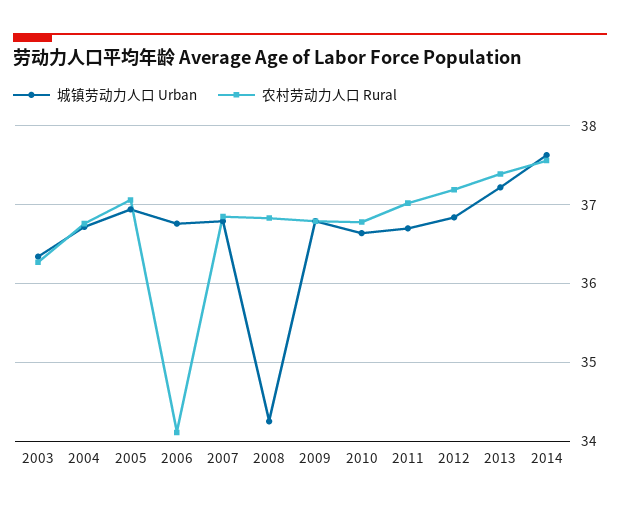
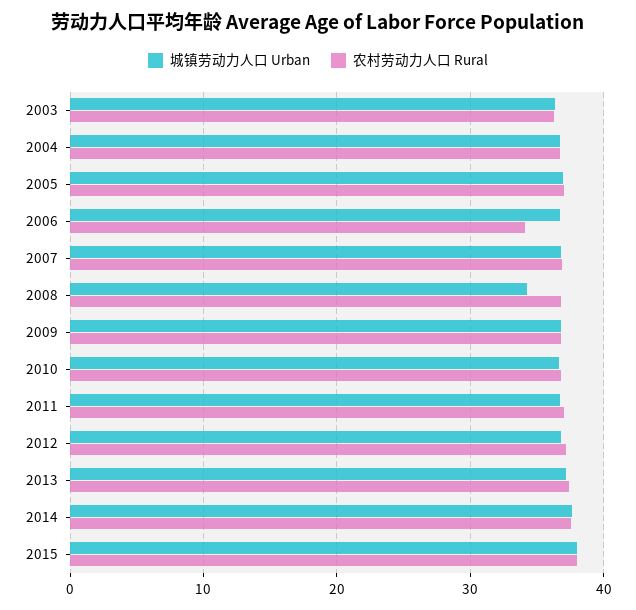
城镇劳动力人口 Urban, 2015: none -> 38
农村劳动力人口 Rural, 2015: none -> 38

